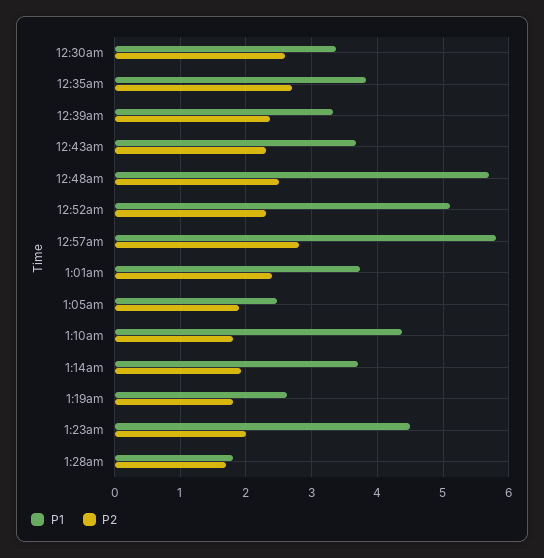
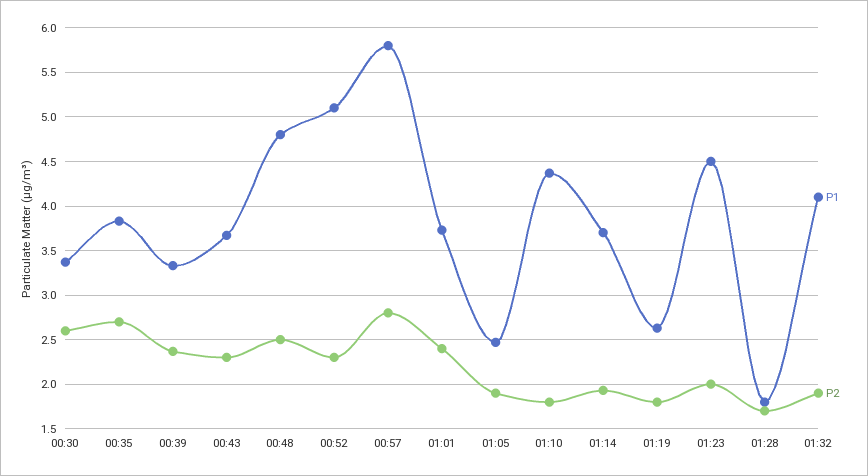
P1, 12:48am: 5.7 -> 4.8
P1, 01:32: none -> 4.1
P2, 01:32: none -> 1.9

